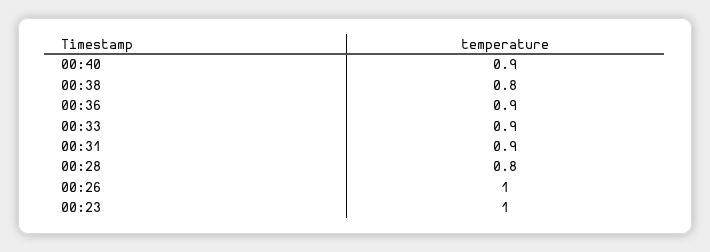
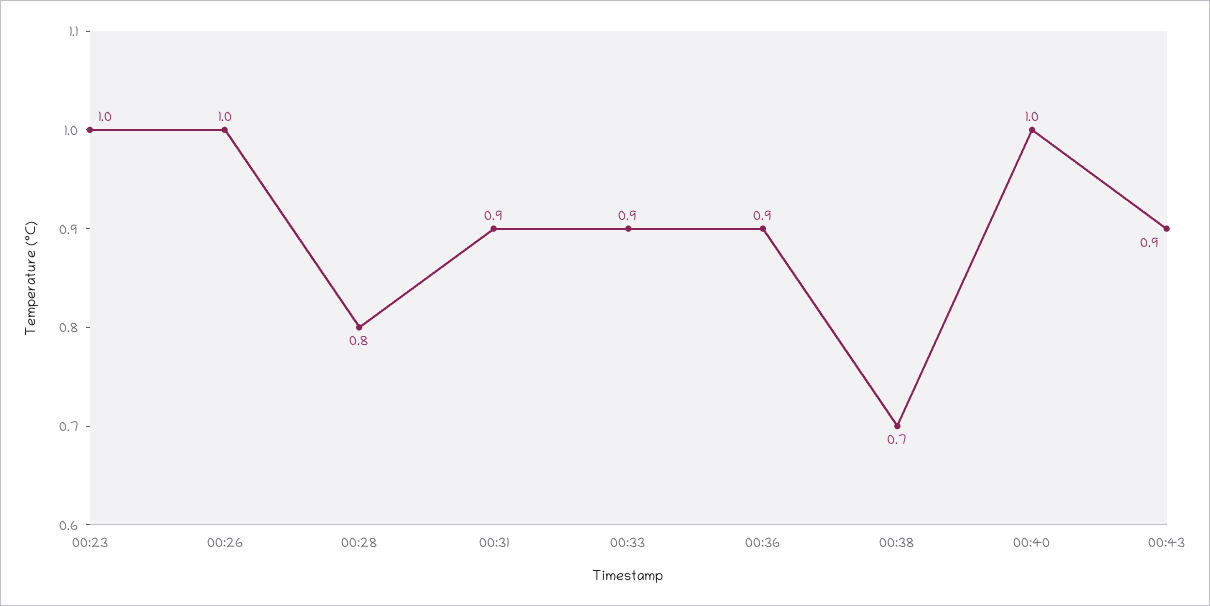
00:40: 0.9 -> 1
00:38: 0.8 -> 0.7
00:43: none -> 0.9

